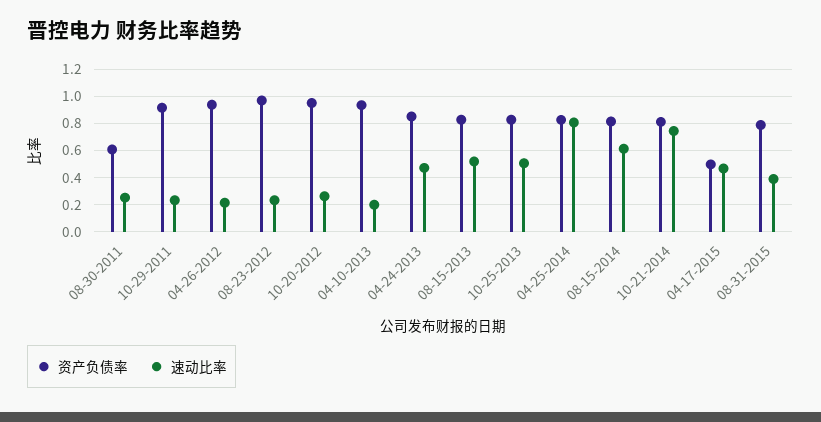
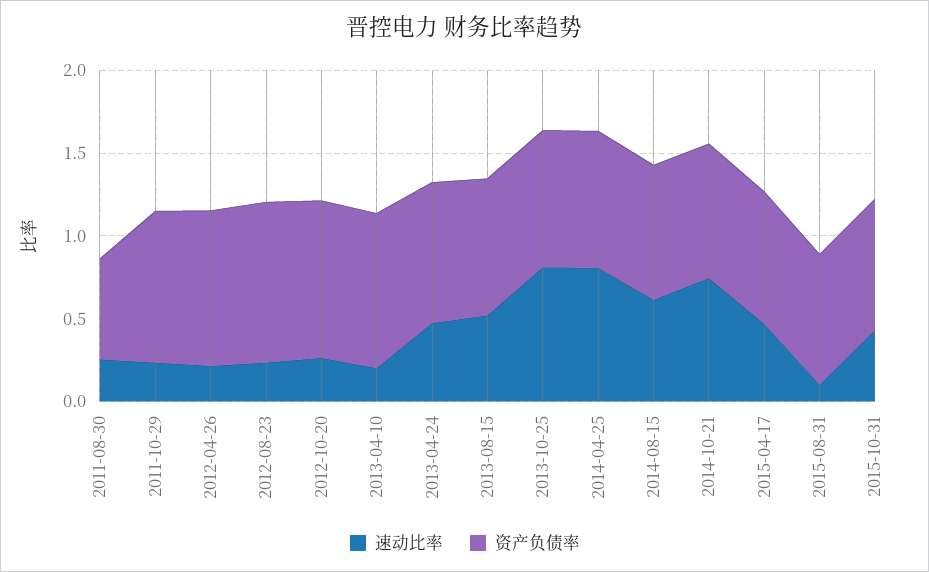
速动比率, 10-25-2013: 0.5 -> 0.8
资产负债率, 04-17-2015: 0.5 -> 0.8
速动比率, 08-31-2015: 0.4 -> 0.1
速动比率, 2015-10-31: none -> 0.4
资产负债率, 2015-10-31: none -> 0.8

